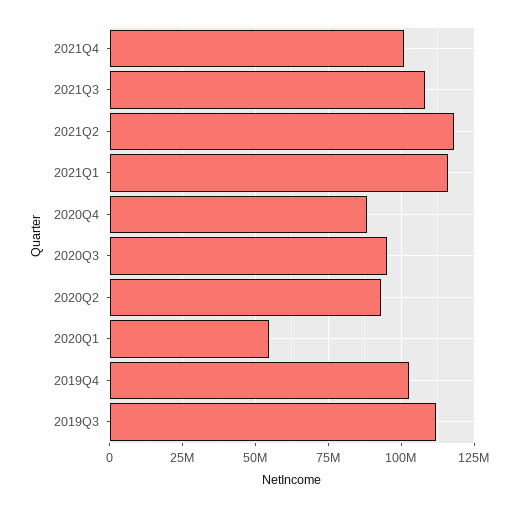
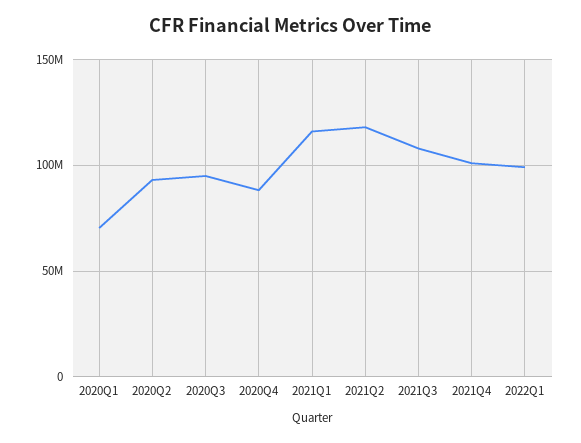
2020Q1: 55000000 -> 70000000
2019Q4: 102500000 -> none
2019Q3: 112500000 -> none
2022Q1: none -> 100000000

